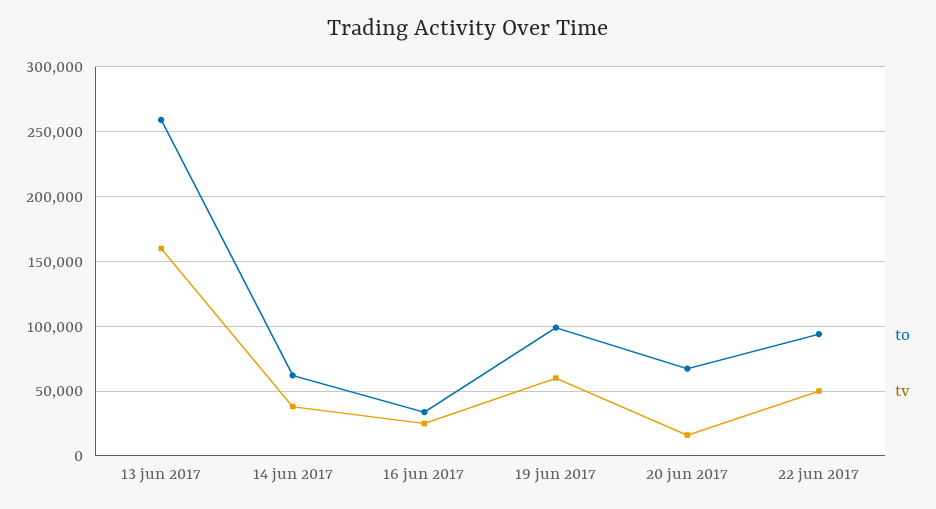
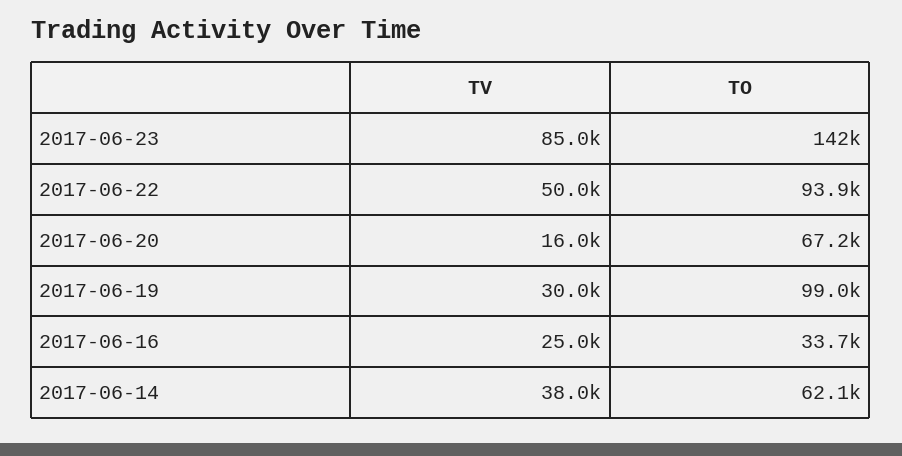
to, 13 jun 2017: 260000 -> none
tv, 13 jun 2017: 160000 -> none
tv, 19 jun 2017: 60000 -> 30000
tv, 2017-06-23: none -> 85000
to, 2017-06-23: none -> 142000

